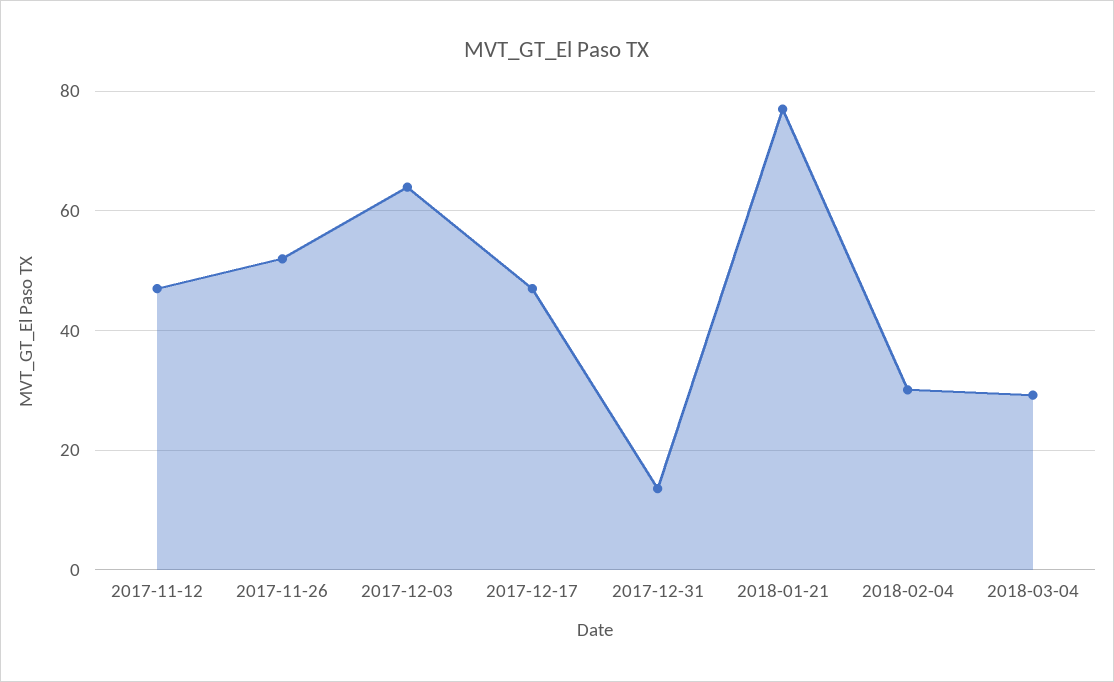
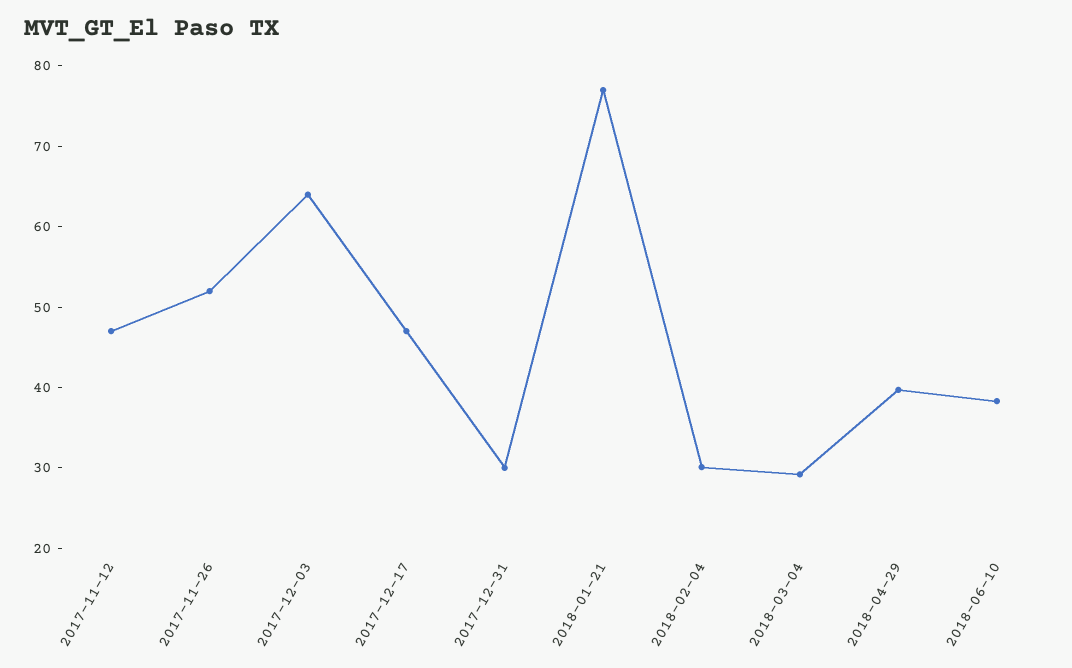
2017-12-31: 14 -> 30
2018-04-29: none -> 40
2018-06-10: none -> 38

